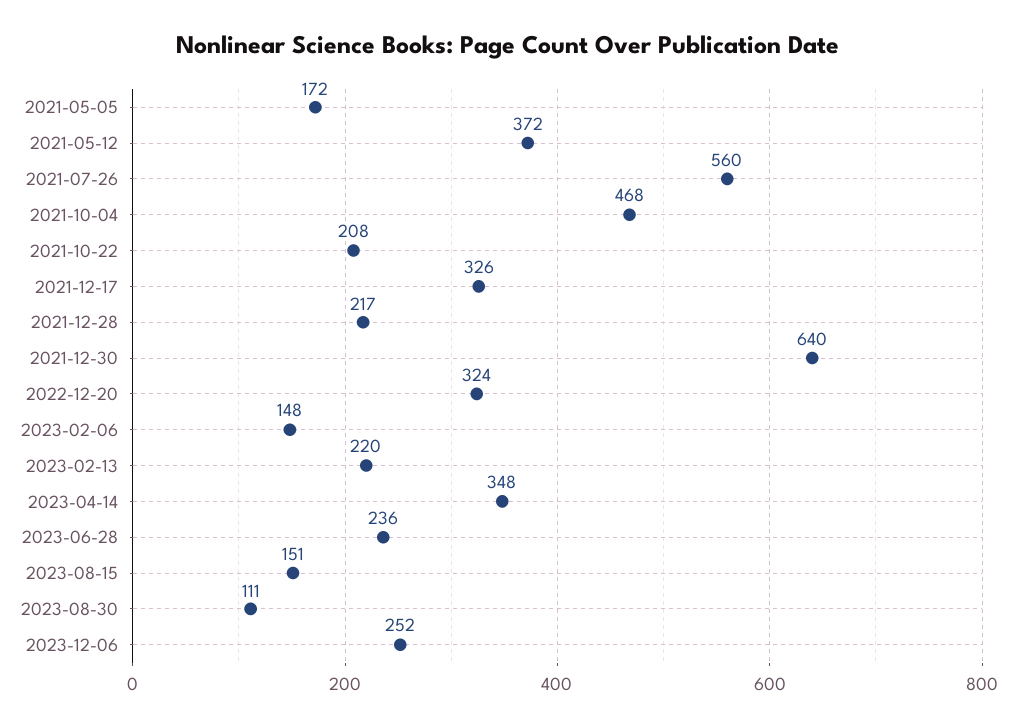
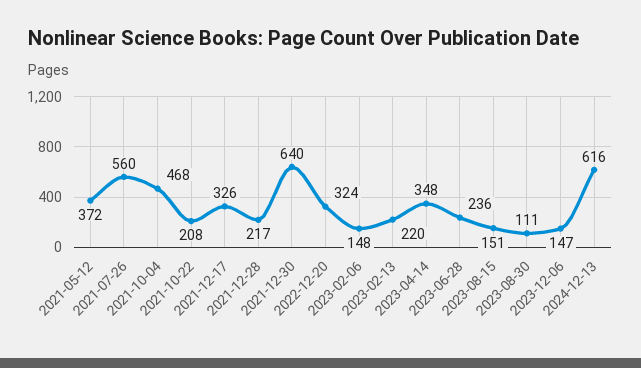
2021-05-05: 172 -> none
2023-12-06: 252 -> 147
2024-12-13: none -> 616

